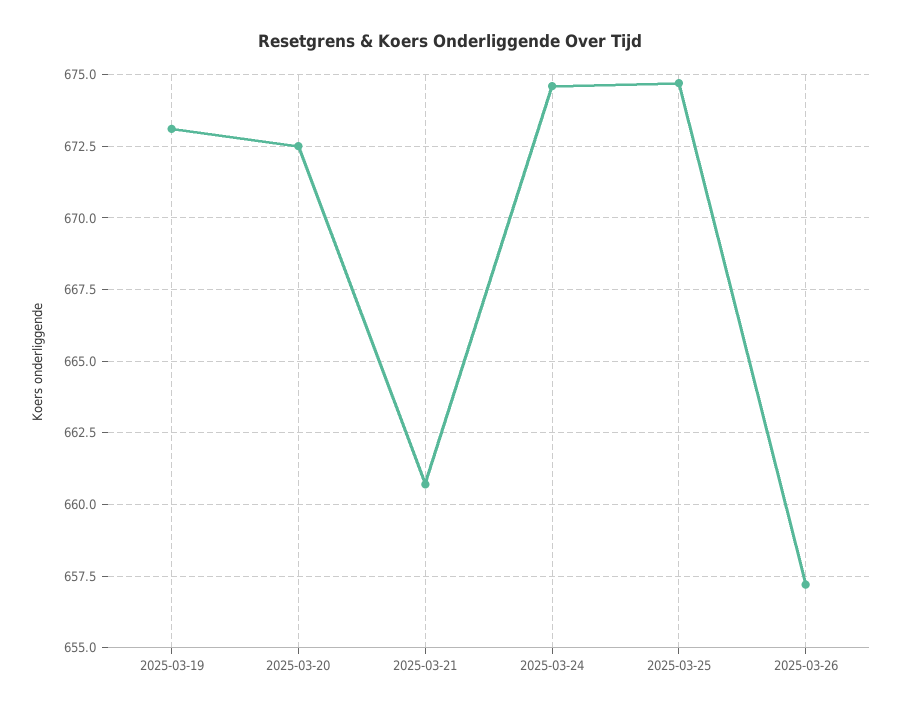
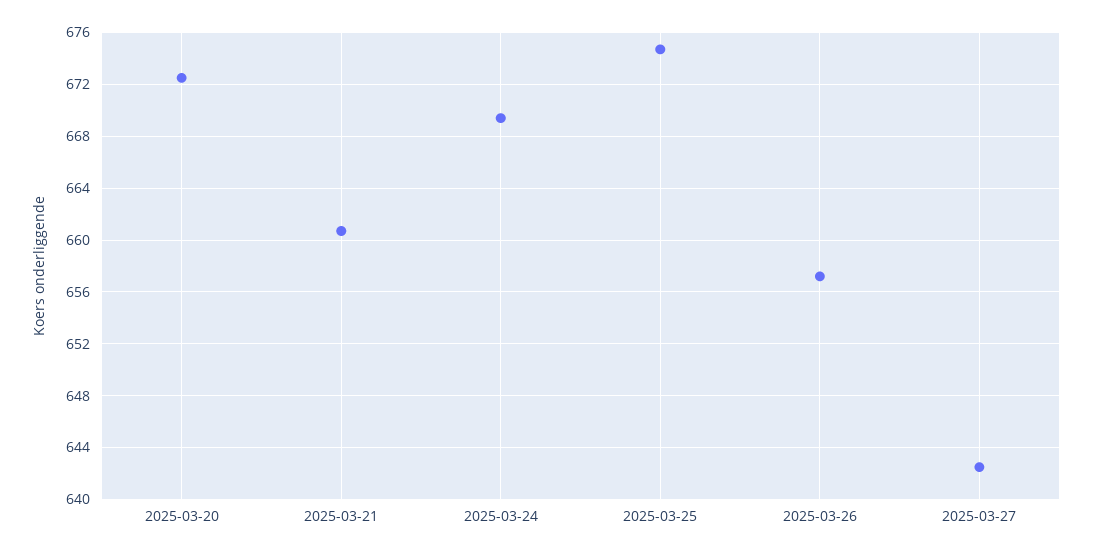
2025-03-19: 673 -> none
2025-03-24: 674.5 -> 669.5
2025-03-27: none -> 642.5

